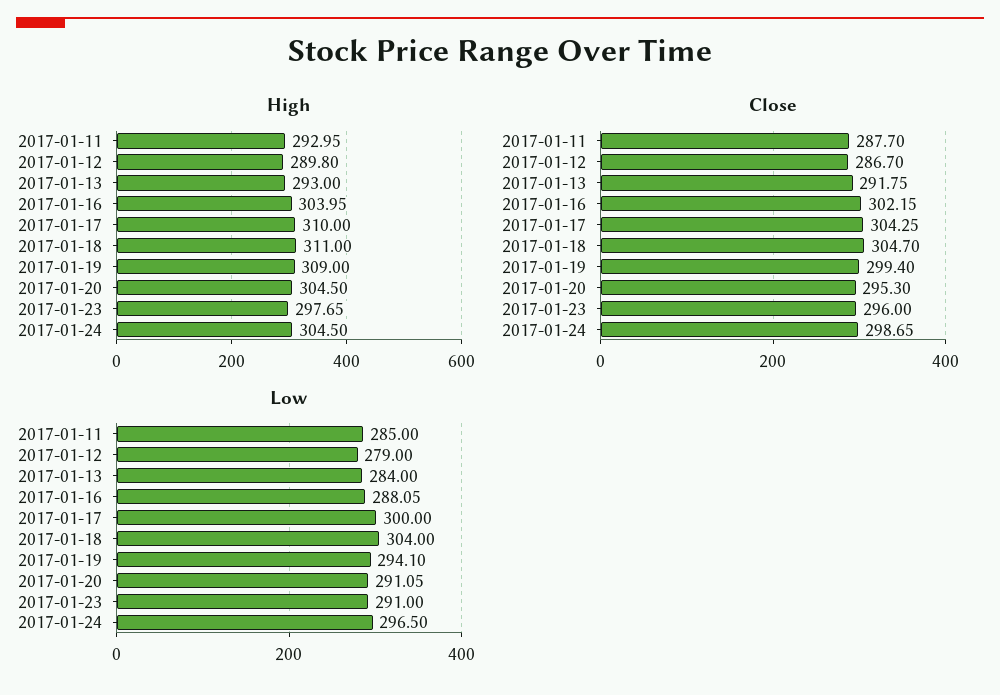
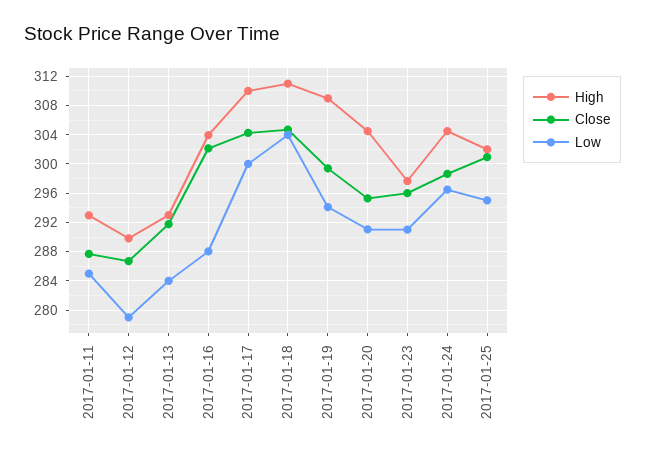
High, 2017-01-25: none -> 302
Close, 2017-01-25: none -> 301
Low, 2017-01-25: none -> 295

